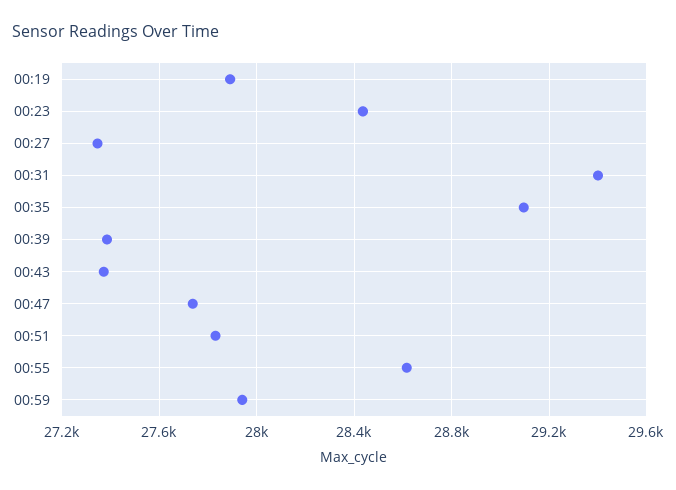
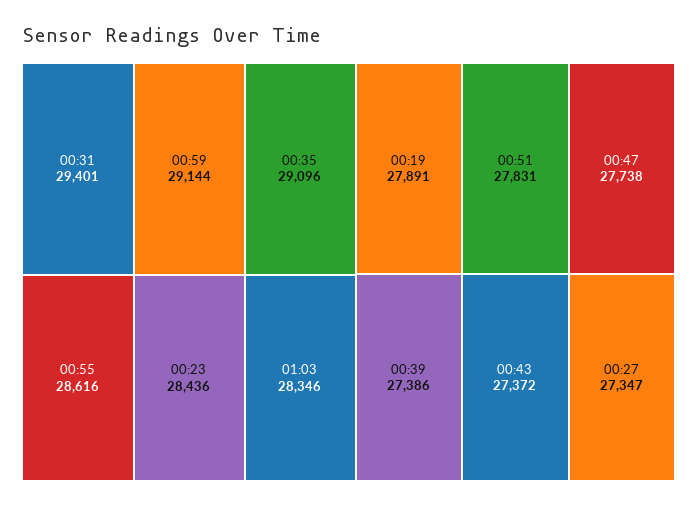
00:59: 27950 -> 29144
01:03: none -> 28346

